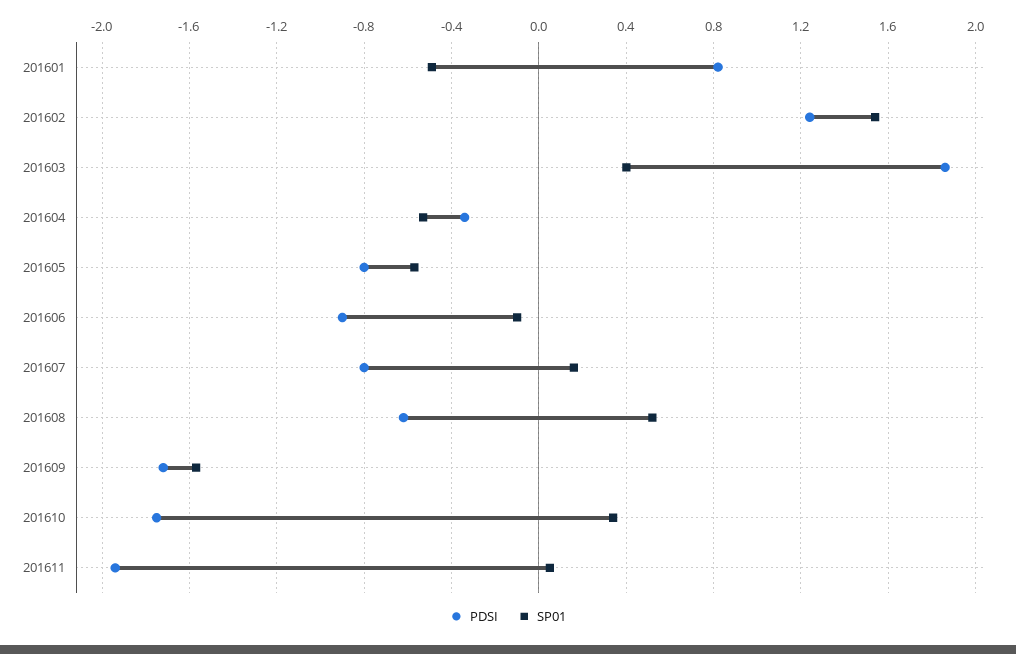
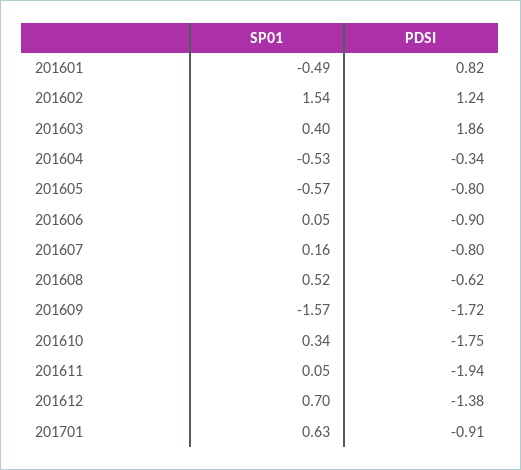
SP01, 201606: -0.1 -> 0.05
SP01, 201612: none -> 0.7
PDSI, 201612: none -> -1.38
SP01, 201701: none -> 0.63
PDSI, 201701: none -> -0.91

